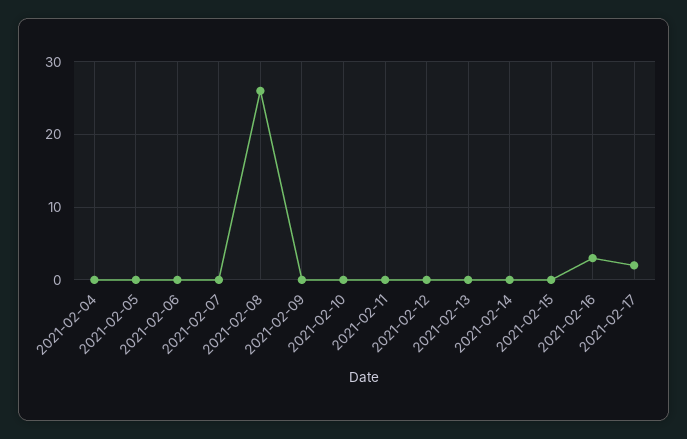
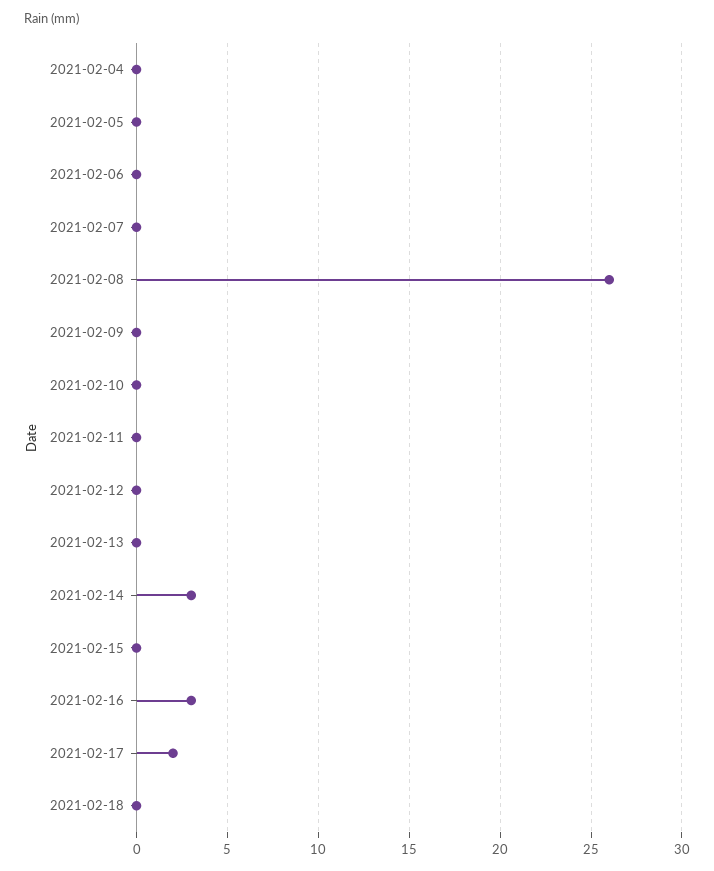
2021-02-14: 0 -> 3
2021-02-18: none -> 0

